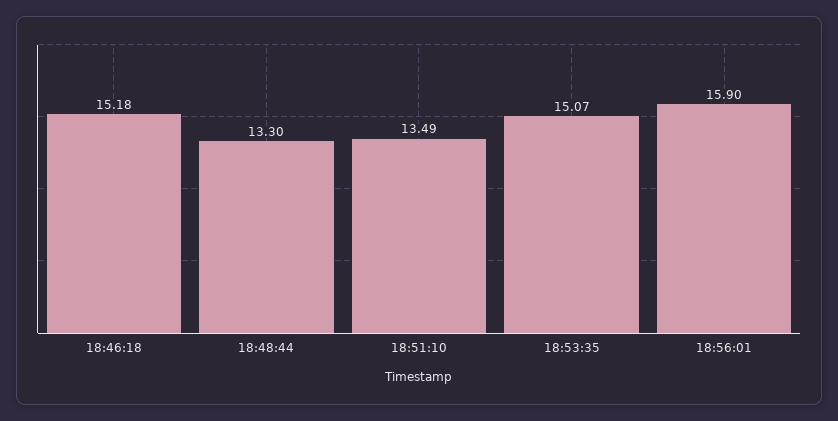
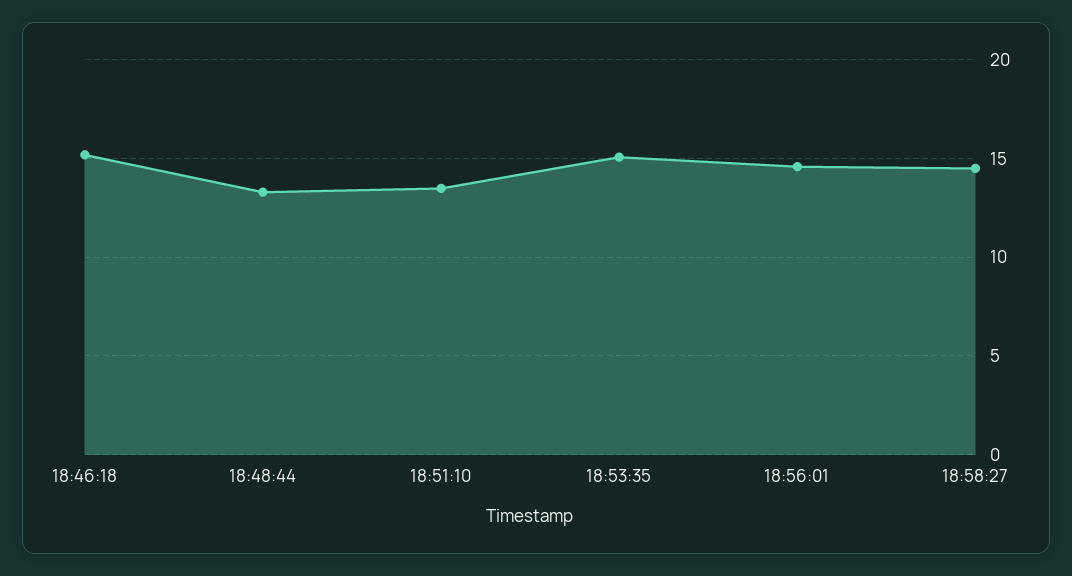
18:56:01: 15.9 -> 14.5
18:58:27: none -> 14.5

